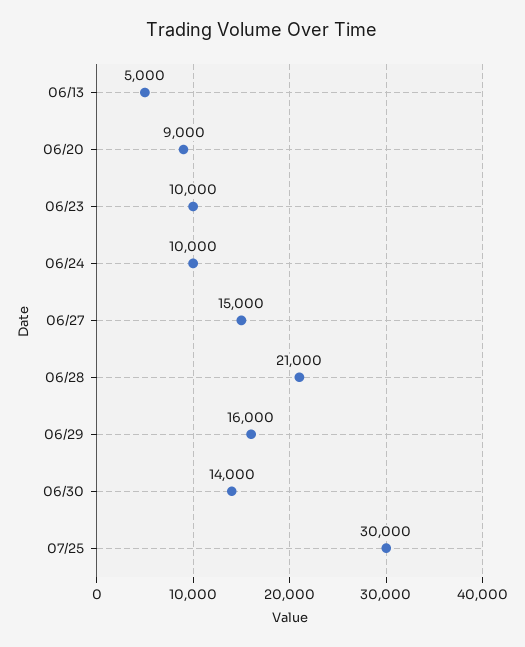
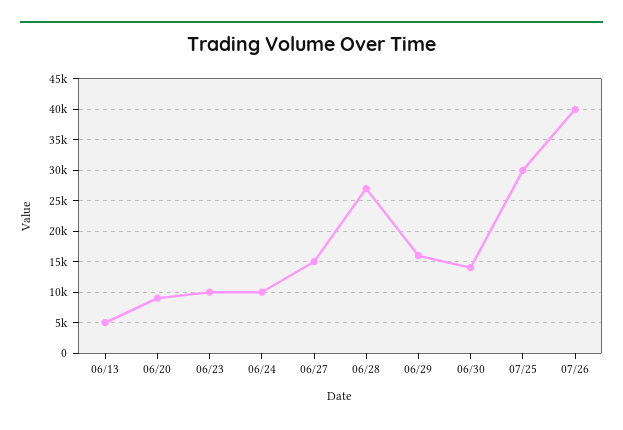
06/28: 21000 -> 27000
07/26: none -> 40000

